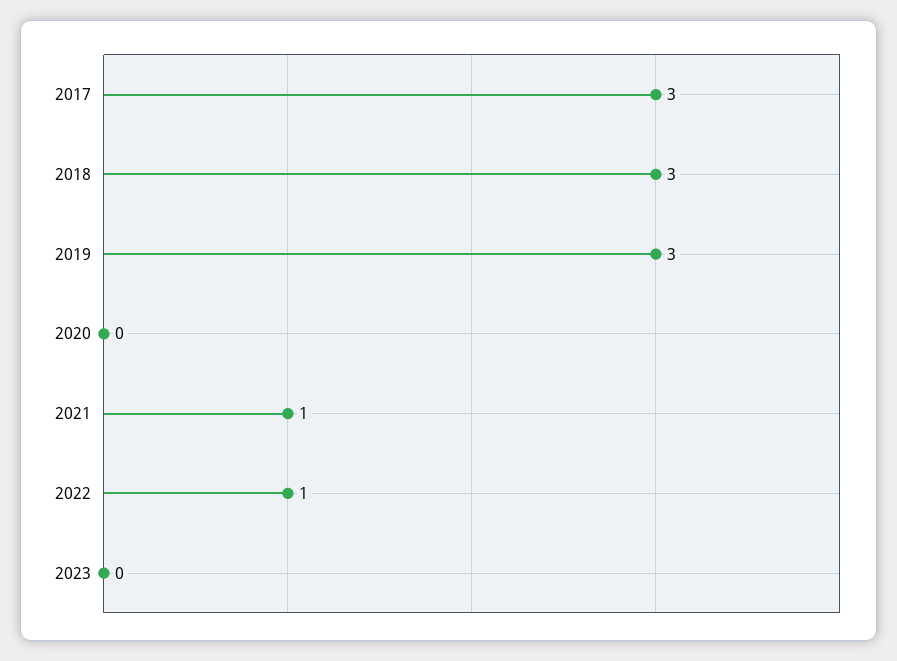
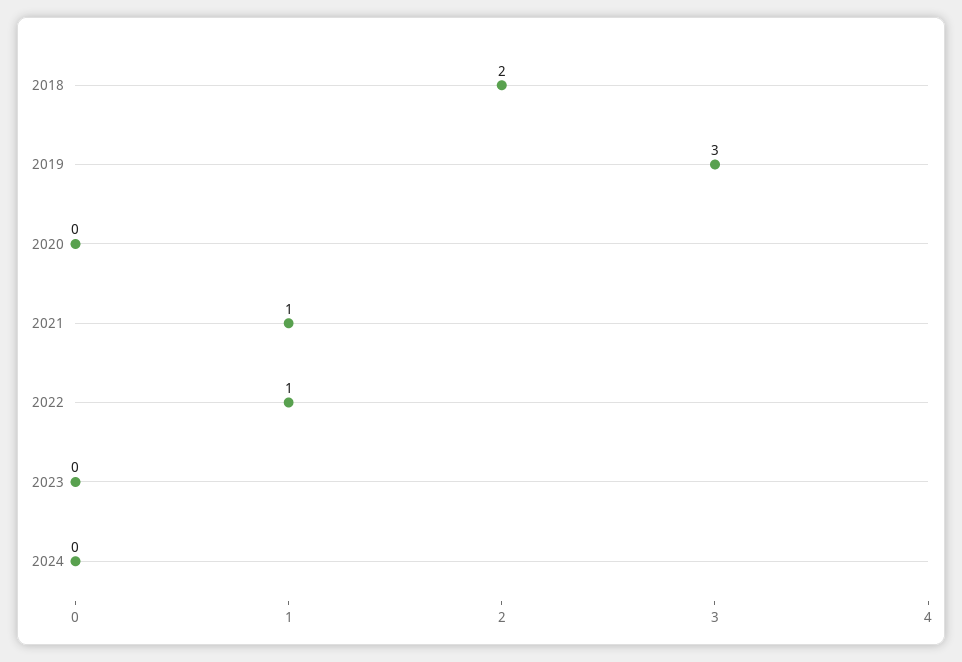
2017: 3 -> none
2018: 3 -> 2
2024: none -> 0

